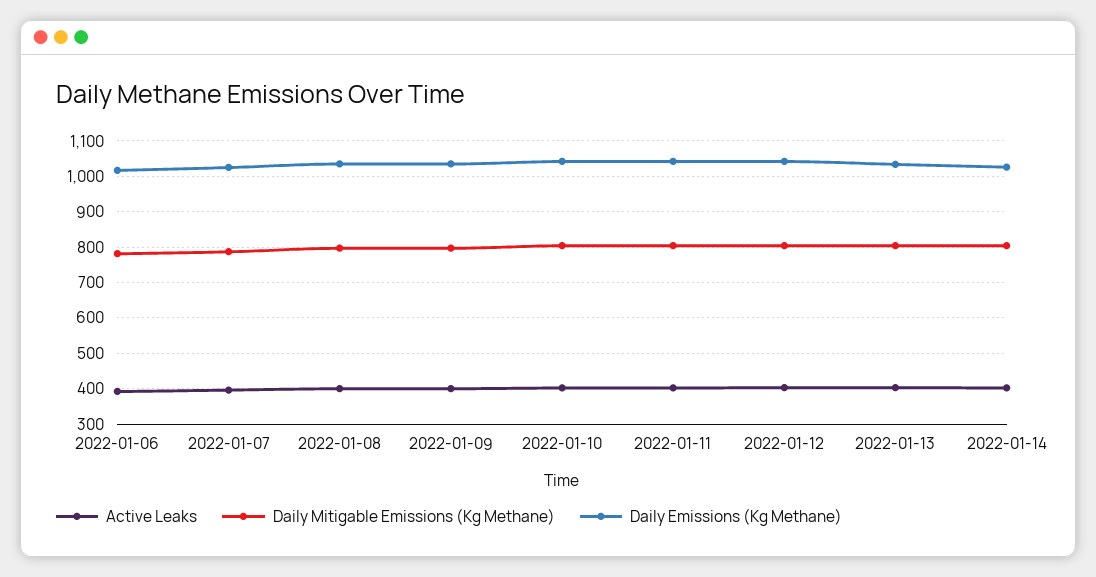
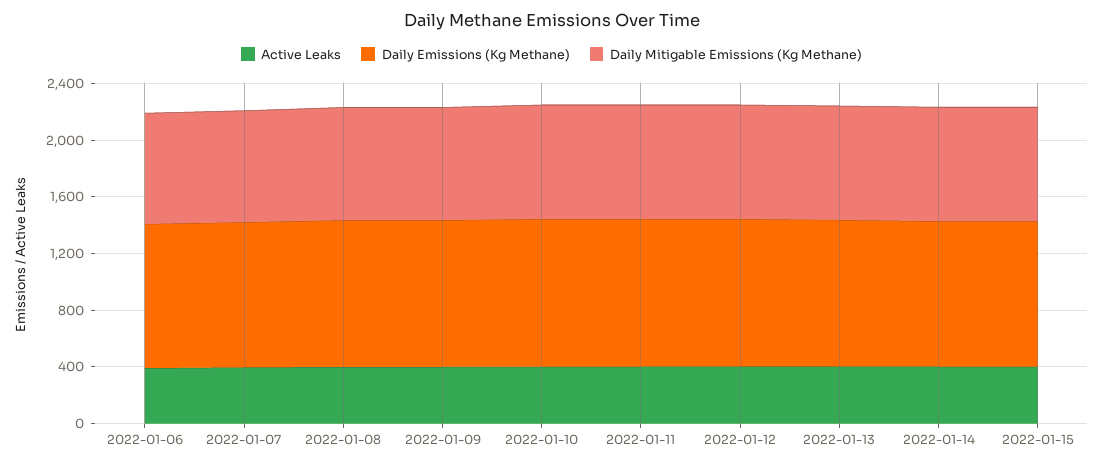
Active Leaks, 2022-01-15: none -> 400
Daily Emissions (Kg Methane), 2022-01-15: none -> 1000
Daily Mitigable Emissions (Kg Methane), 2022-01-15: none -> 800

